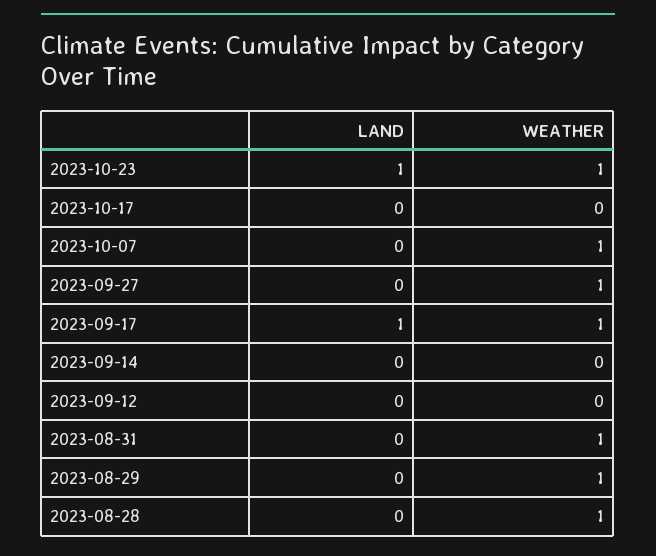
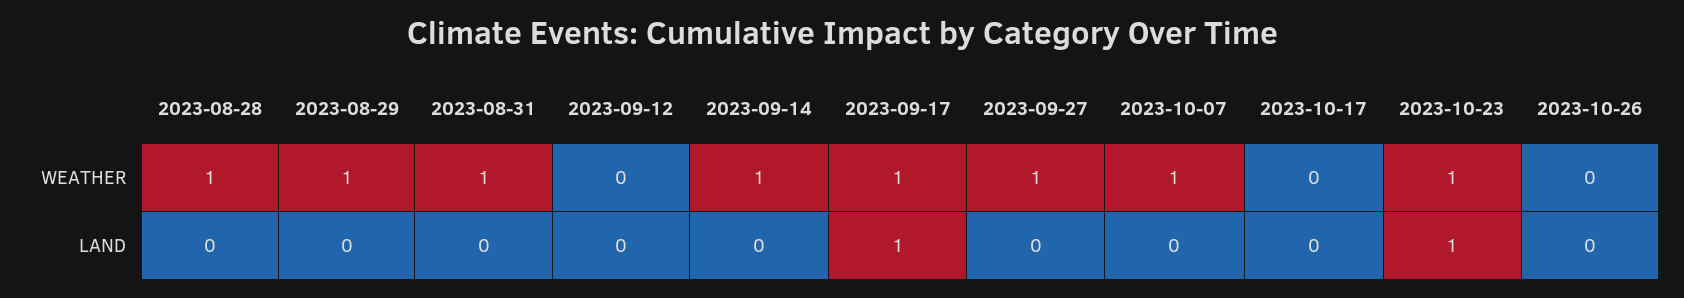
WEATHER, 2023-09-14: 0 -> 1
WEATHER, 2023-10-26: none -> 0
LAND, 2023-10-26: none -> 0

